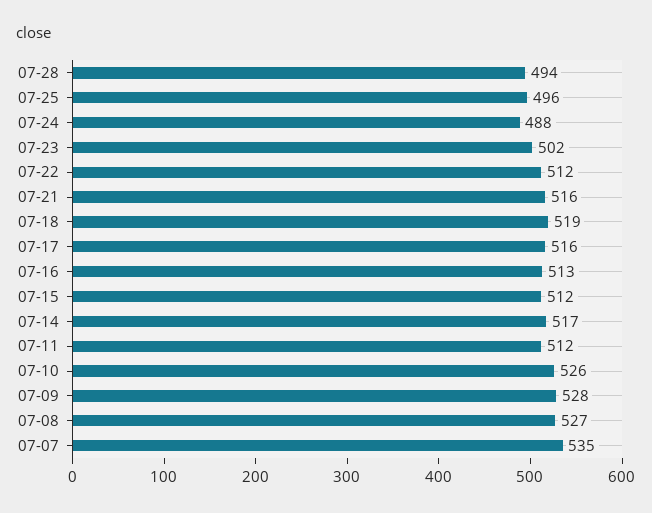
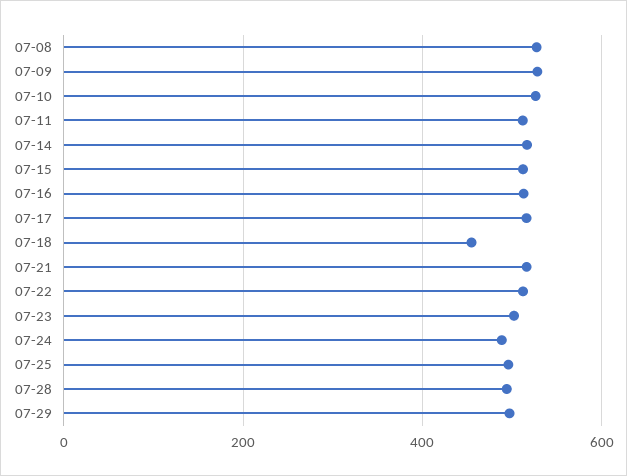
07-18: 519 -> 460
07-07: 535 -> none
07-29: none -> 500

